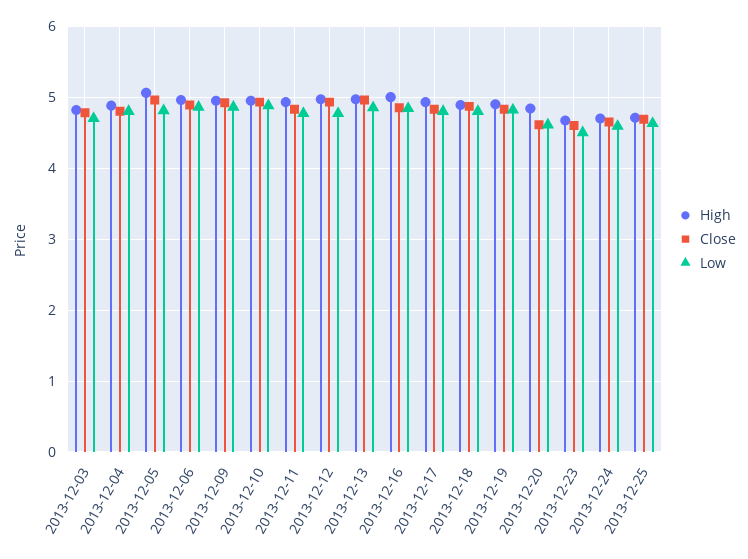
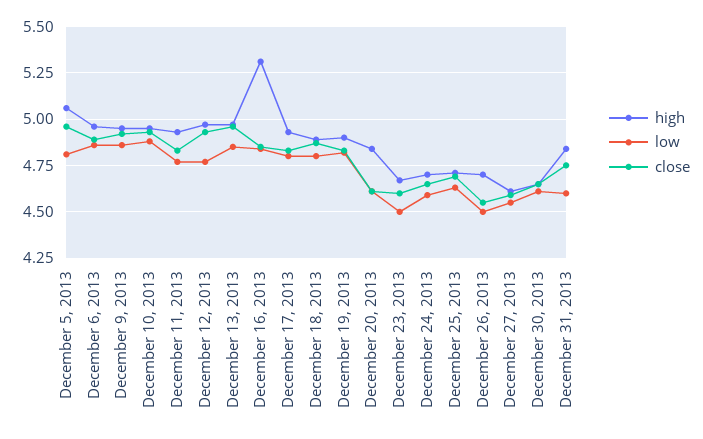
High, 2013-12-03: 4.8 -> none
Close, 2013-12-03: 4.8 -> none
Low, 2013-12-03: 4.7 -> none
High, 2013-12-04: 4.9 -> none
Close, 2013-12-04: 4.8 -> none
Low, 2013-12-04: 4.8 -> none
High, 2013-12-16: 5 -> 5.3
High, December 26, 2013: none -> 4.7
Low, December 26, 2013: none -> 4.5
Close, December 26, 2013: none -> 4.55
High, December 27, 2013: none -> 4.6
Low, December 27, 2013: none -> 4.55
Close, December 27, 2013: none -> 4.6
High, December 30, 2013: none -> 4.65
Low, December 30, 2013: none -> 4.6
Close, December 30, 2013: none -> 4.65
High, December 31, 2013: none -> 4.85
Low, December 31, 2013: none -> 4.6
Close, December 31, 2013: none -> 4.75

